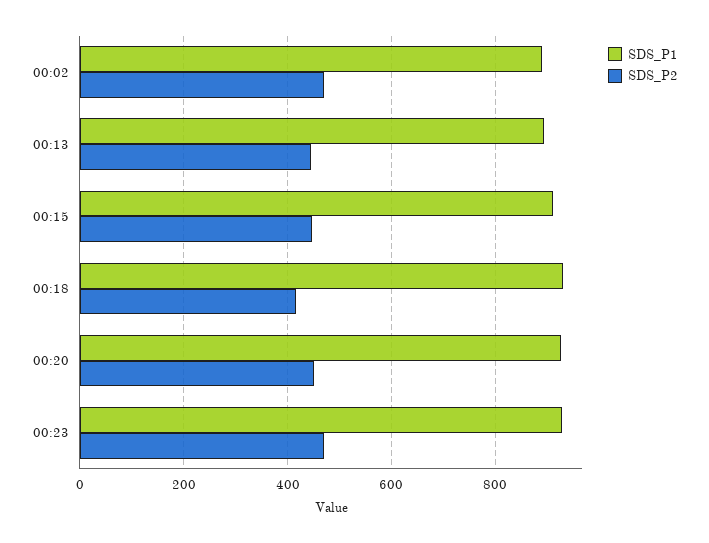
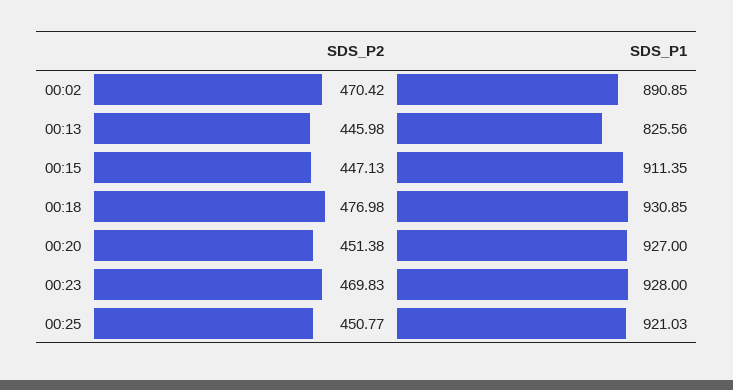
SDS_P1, 00:13: 900 -> 825.56
SDS_P2, 00:18: 420 -> 476.98
SDS_P2, 00:25: none -> 450.77
SDS_P1, 00:25: none -> 921.03

